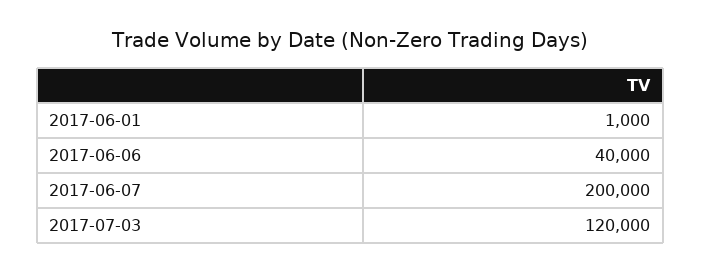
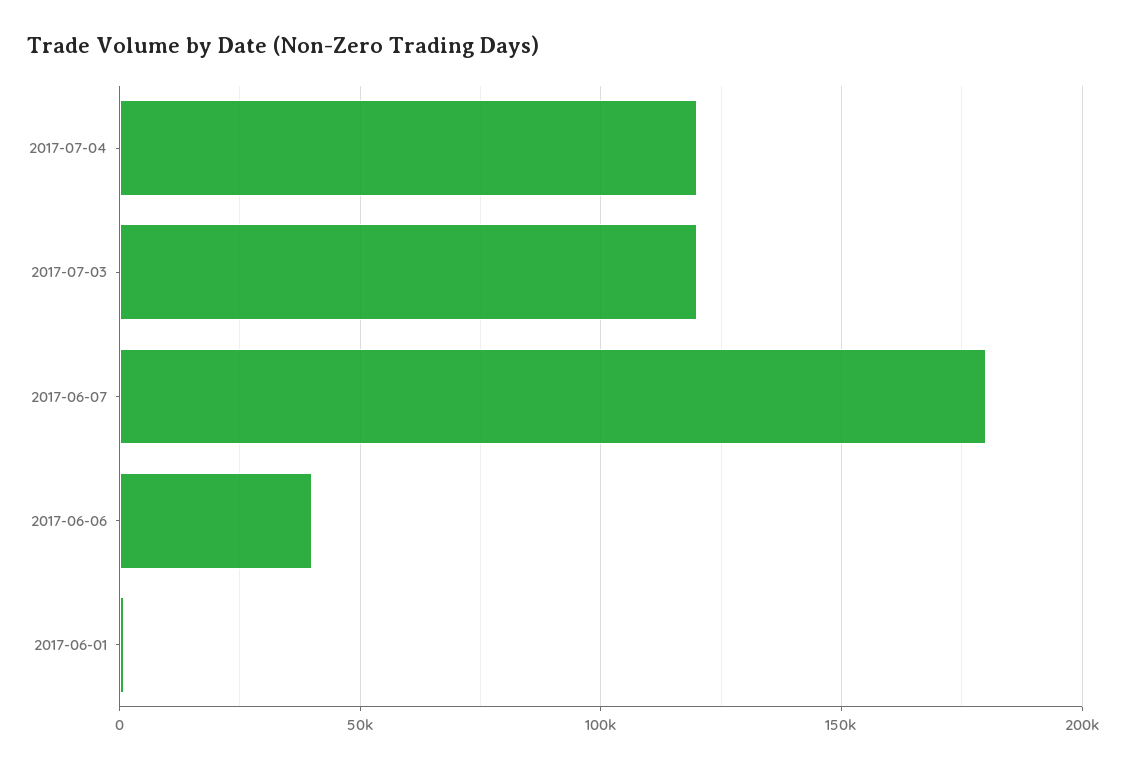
2017-06-07: 200000 -> 180000
2017-07-04: none -> 120000

